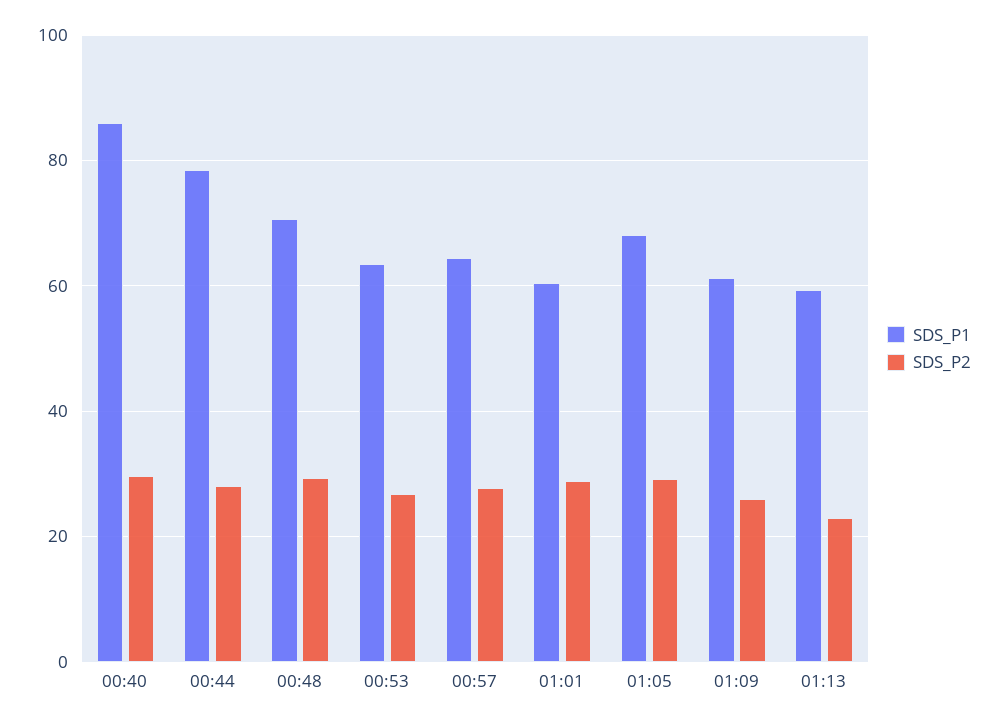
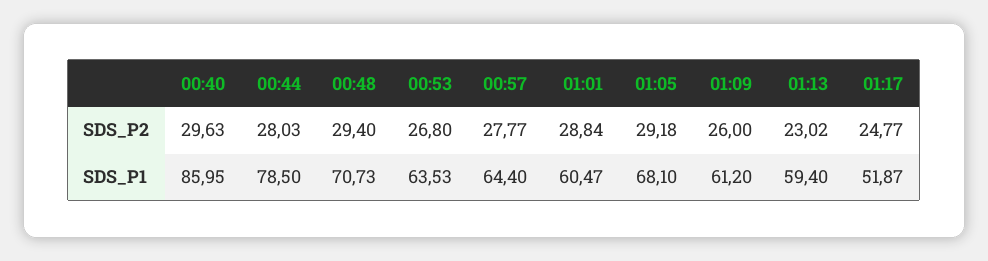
SDS_P2, 01:17: none -> 24.77
SDS_P1, 01:17: none -> 51.87

